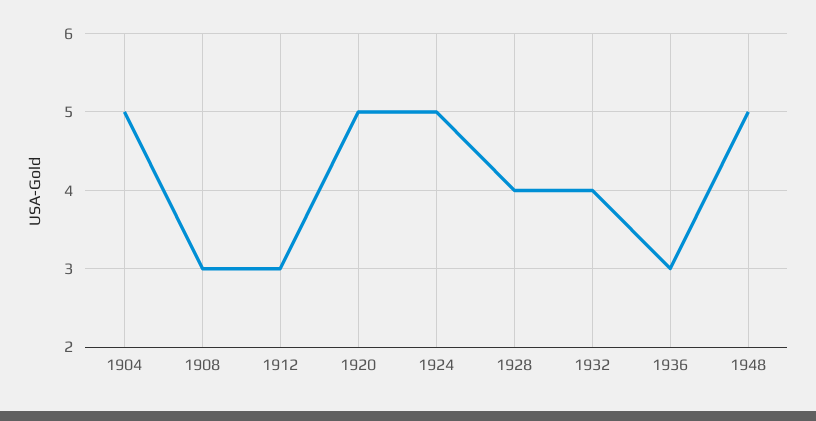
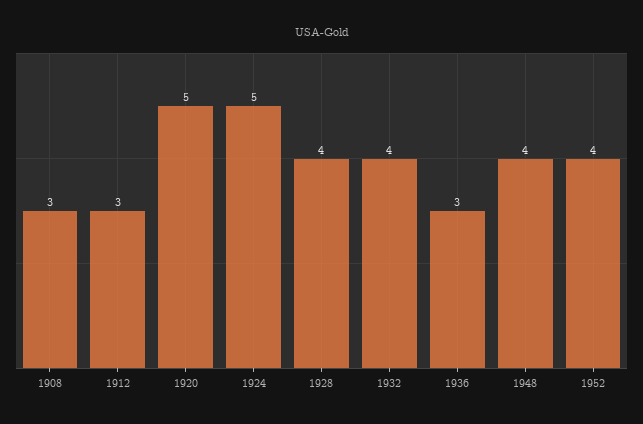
1904: 5 -> none
1948: 5 -> 4
1952: none -> 4

